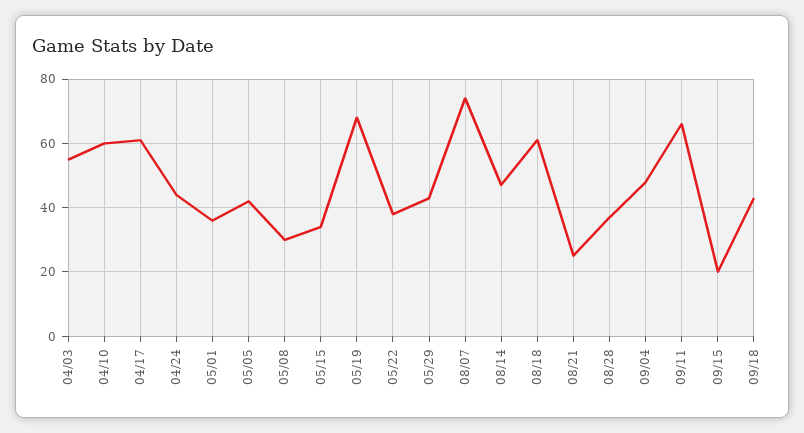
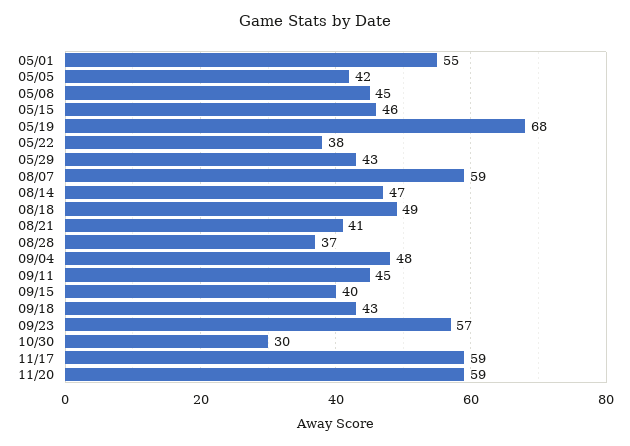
04/03: 55 -> none
04/10: 60 -> none
04/17: 60 -> none
04/24: 45 -> none
05/01: 35 -> 55
05/08: 30 -> 45
05/15: 35 -> 46
08/07: 75 -> 59
08/18: 60 -> 49
08/21: 25 -> 41
09/11: 65 -> 45
09/15: 20 -> 40
09/23: none -> 57
10/30: none -> 30
11/17: none -> 59
11/20: none -> 59

